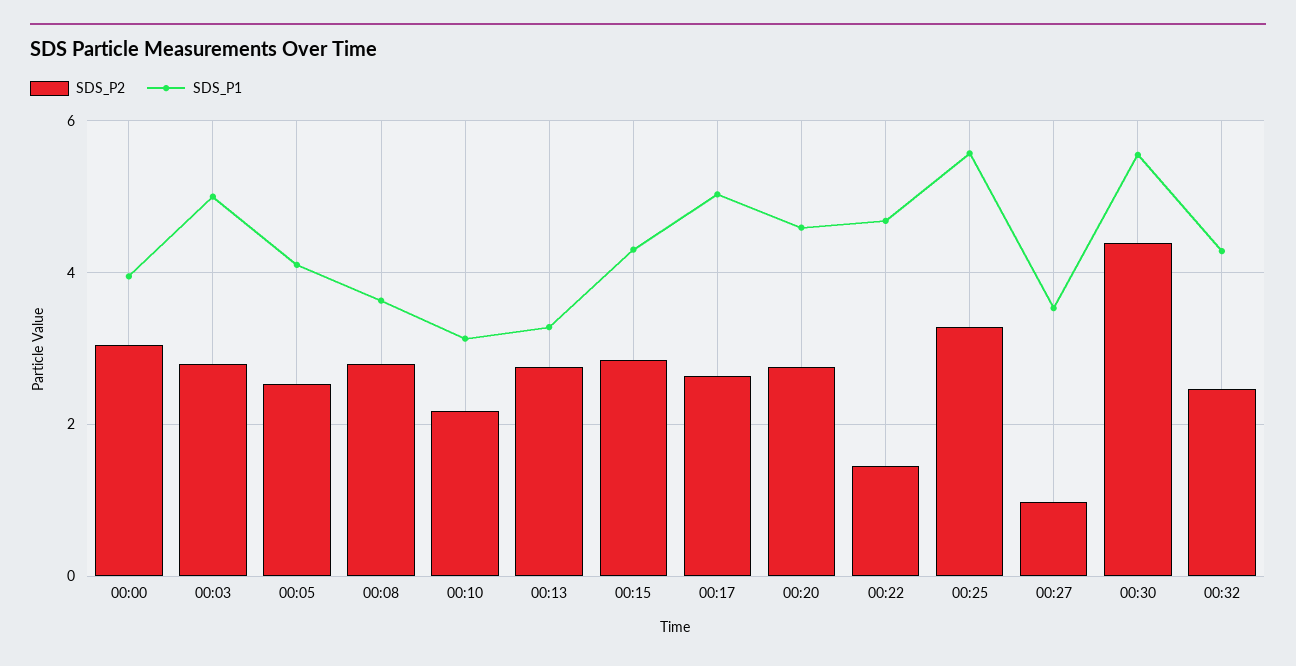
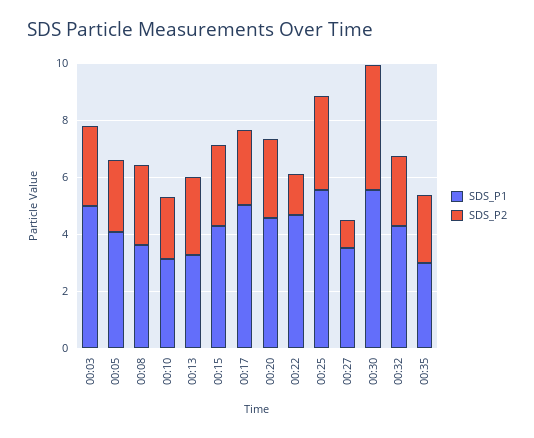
SDS_P2, 00:00: 3 -> none
SDS_P1, 00:00: 4 -> none
SDS_P1, 00:35: none -> 3
SDS_P2, 00:35: none -> 2.5

